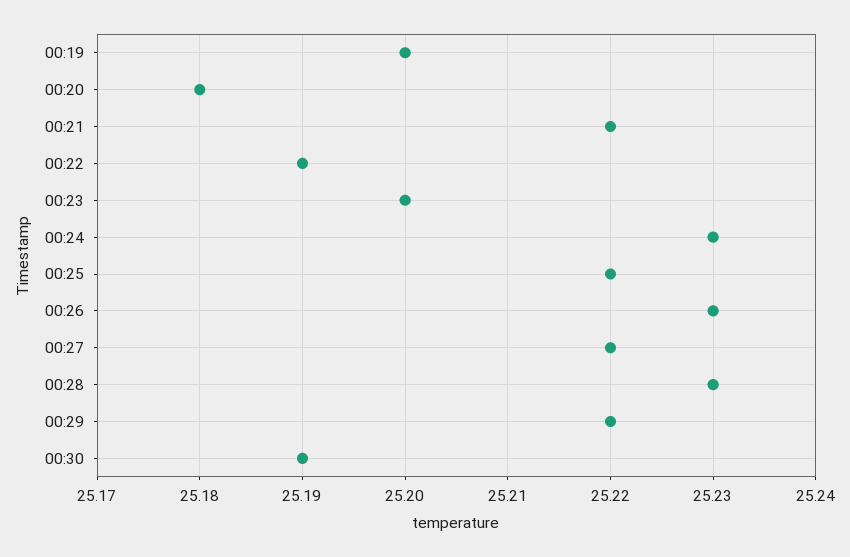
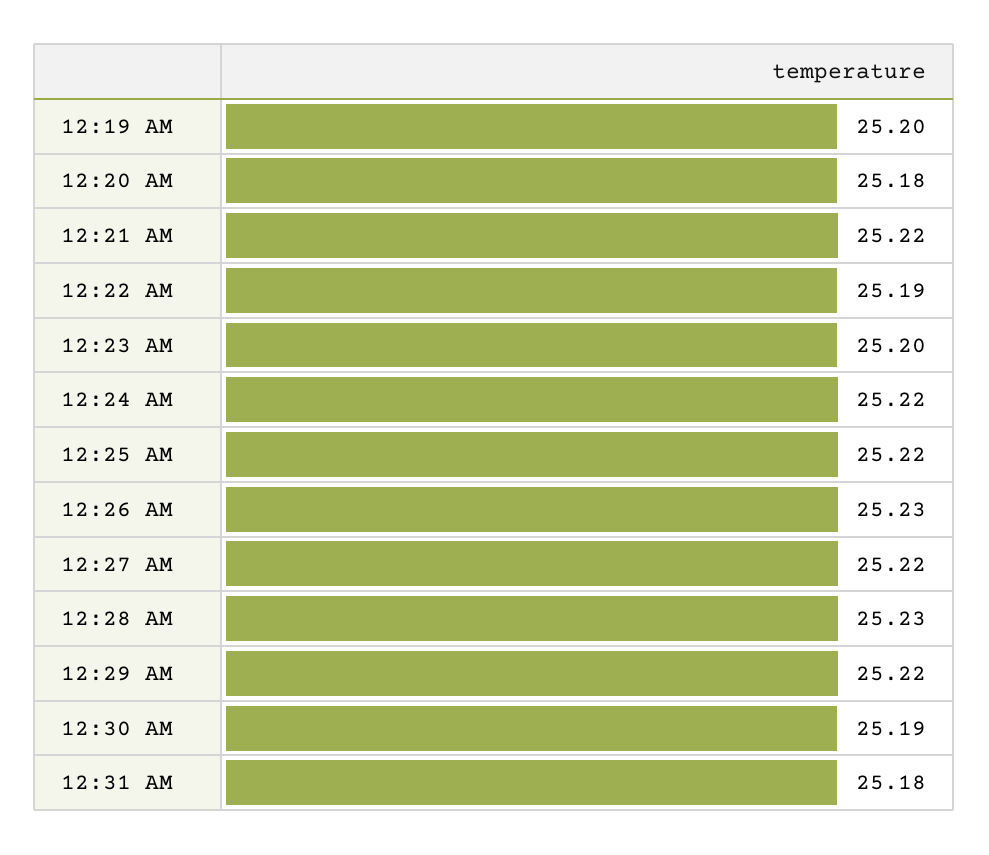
00:24: 25.23 -> 25.22
12:31 AM: none -> 25.18

